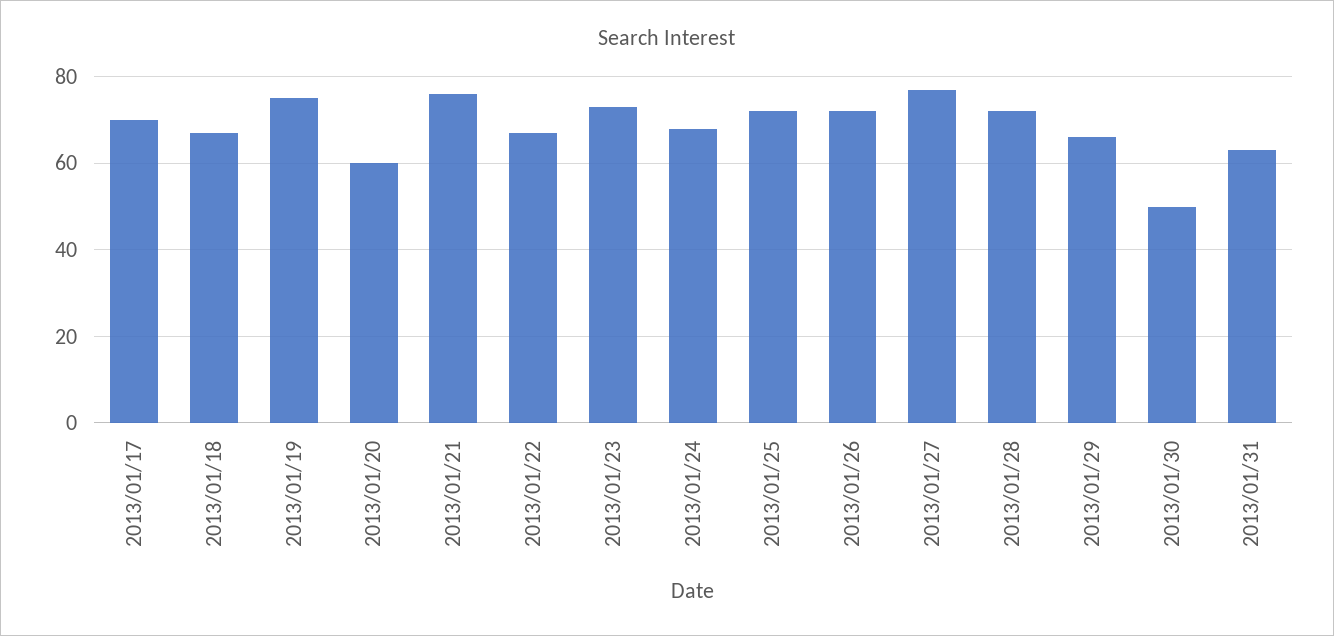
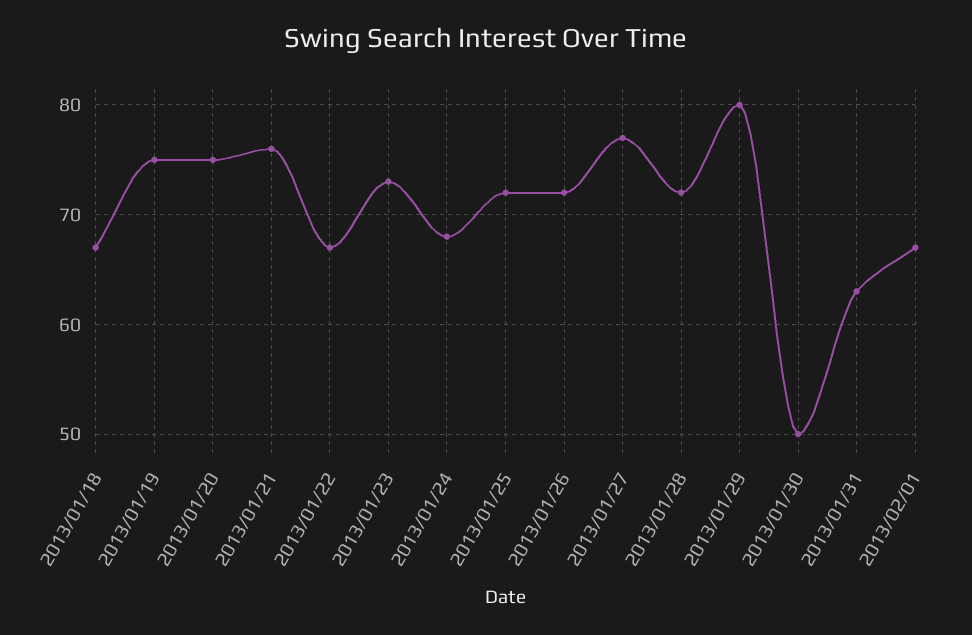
2013/01/17: 70 -> none
2013/01/20: 60 -> 75
2013/01/29: 65 -> 80
2013/02/01: none -> 67

